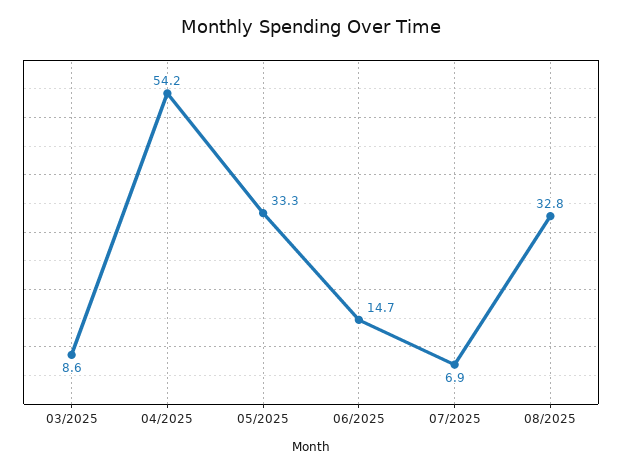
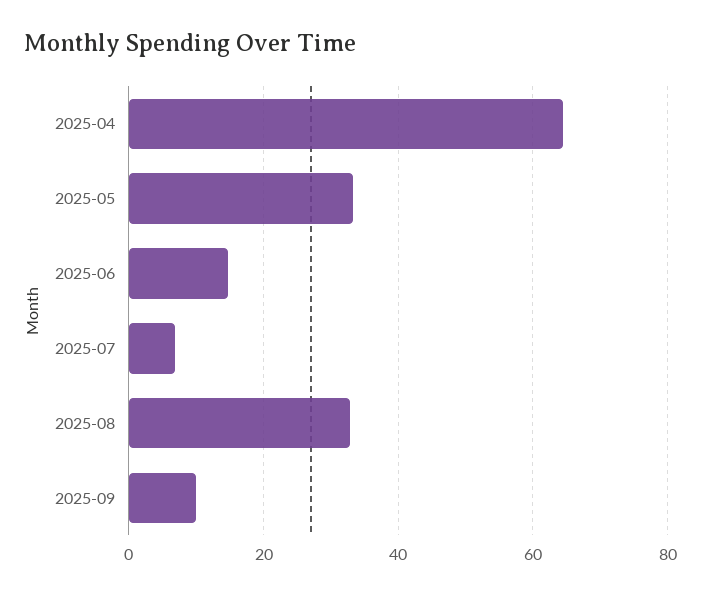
03/2025: 8.6 -> none
04/2025: 54.2 -> 64
2025-09: none -> 10

